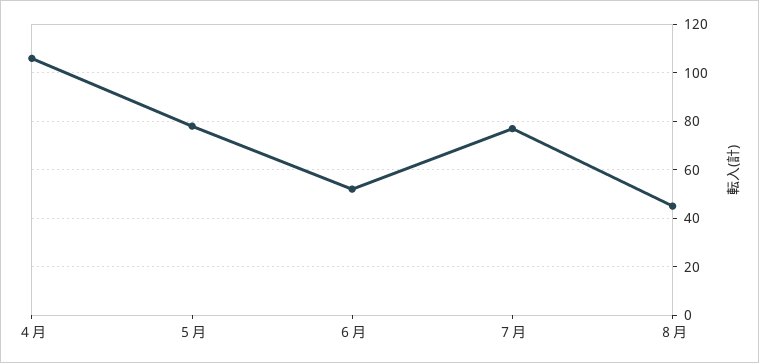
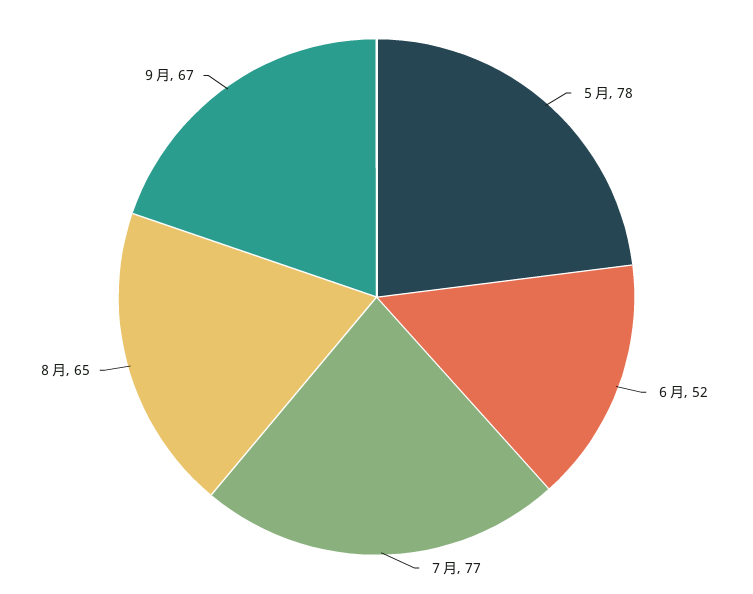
４月: 105 -> none
８月: 45 -> 65
９月: none -> 67

